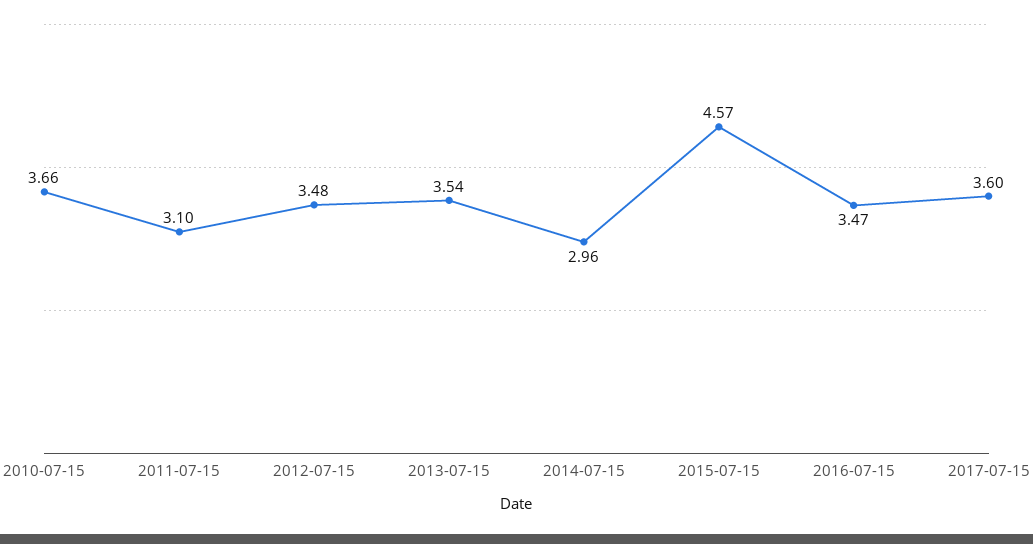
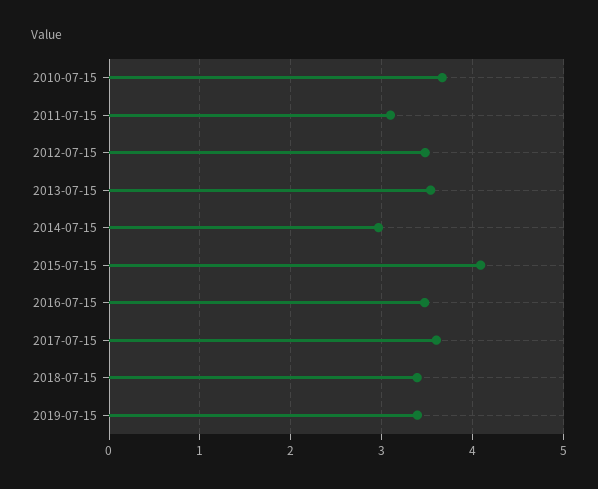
2015-07-15: 4.57 -> 4.1
2018-07-15: none -> 3.4
2019-07-15: none -> 3.4

